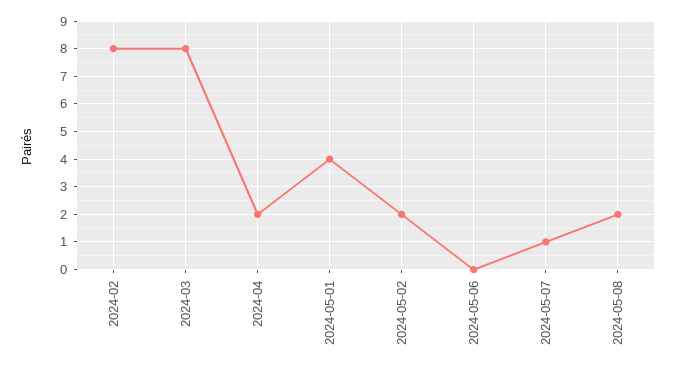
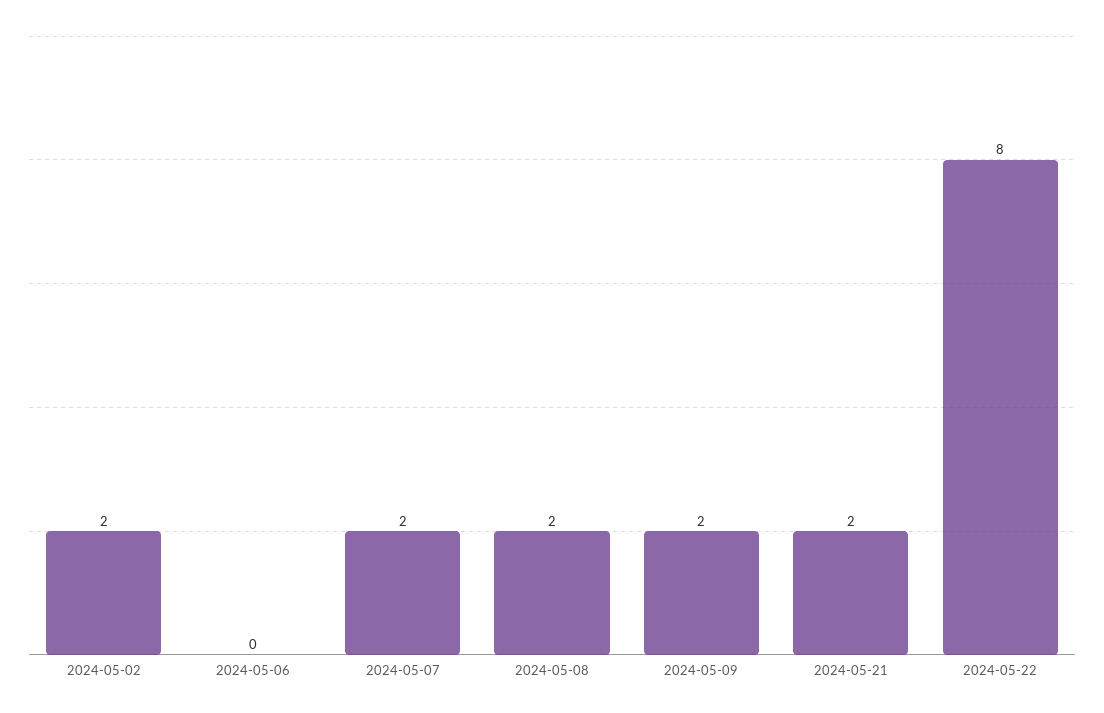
2024-02: 8 -> none
2024-03: 8 -> none
2024-04: 2 -> none
2024-05-01: 4 -> none
2024-05-07: 1 -> 2
2024-05-09: none -> 2
2024-05-21: none -> 2
2024-05-22: none -> 8

